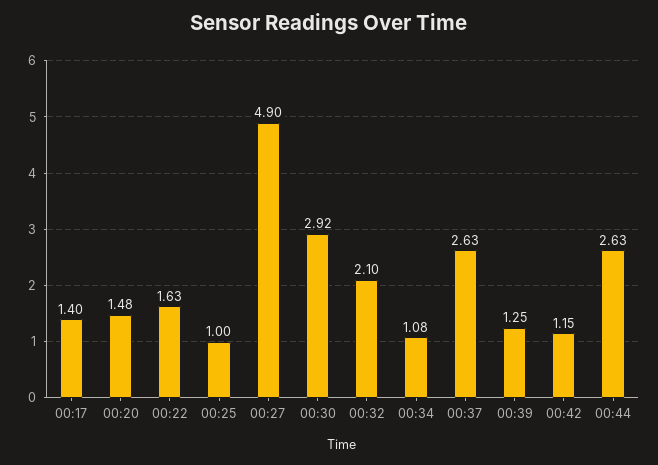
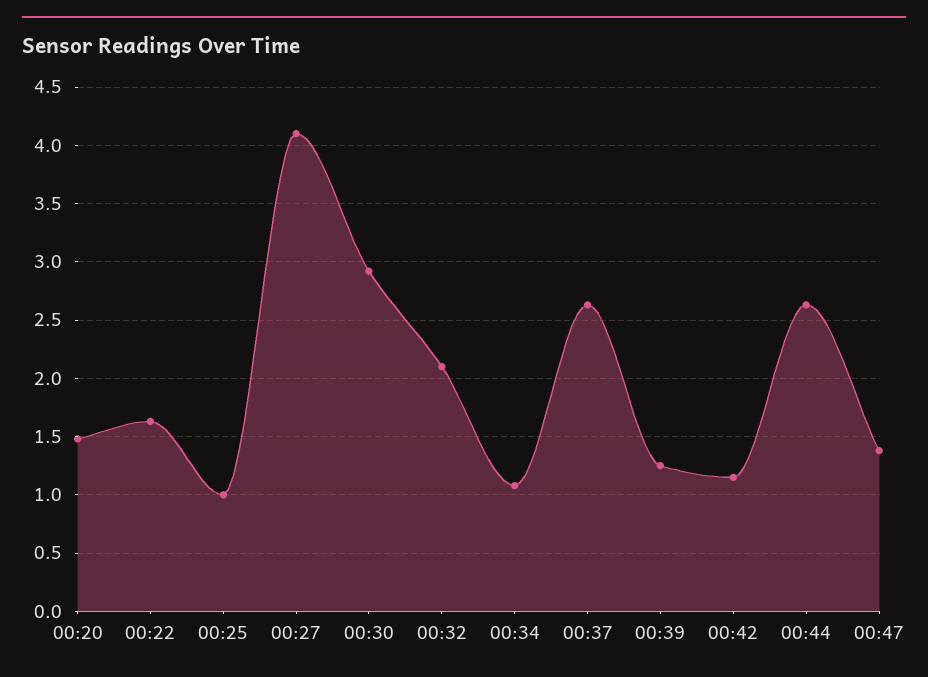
00:17: 1.4 -> none
00:27: 4.9 -> 4.1
00:47: none -> 1.4

